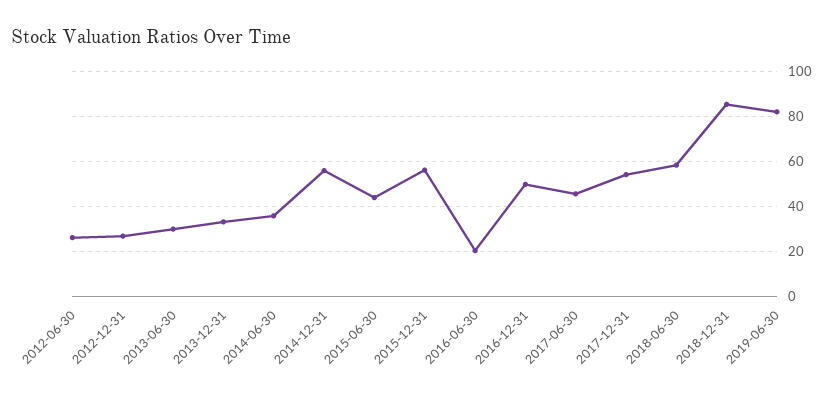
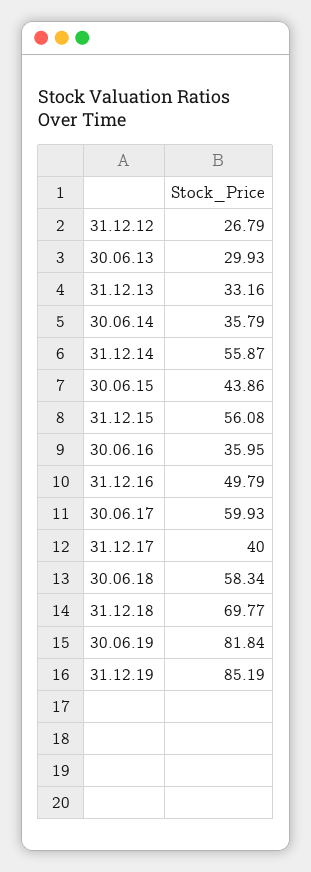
2012-06-30: 25 -> none
2016-06-30: 20 -> 35.95
2017-06-30: 45 -> 59.93
2017-12-31: 55 -> 40
2018-12-31: 85 -> 69.77
31.12.19: none -> 85.19

